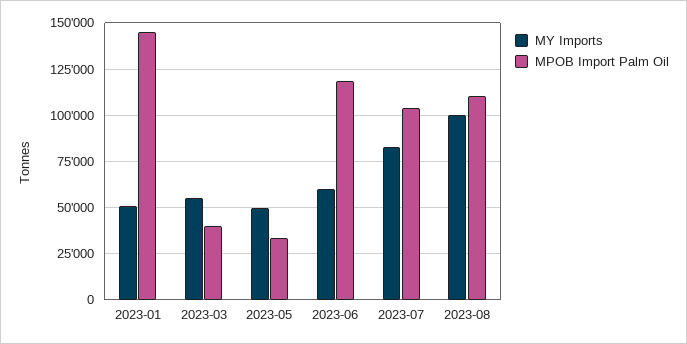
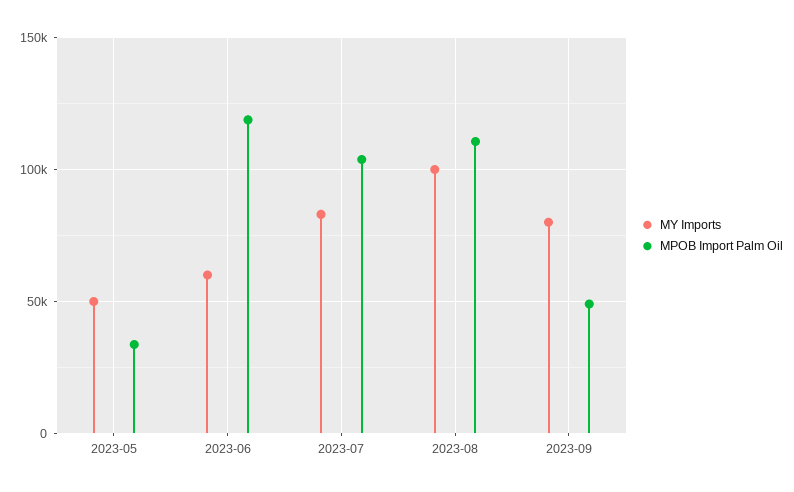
MY Imports, 2023-01: 50000 -> none
MPOB Import Palm Oil, 2023-01: 145000 -> none
MY Imports, 2023-03: 55000 -> none
MPOB Import Palm Oil, 2023-03: 40000 -> none
MY Imports, 2023-09: none -> 80000
MPOB Import Palm Oil, 2023-09: none -> 50000

